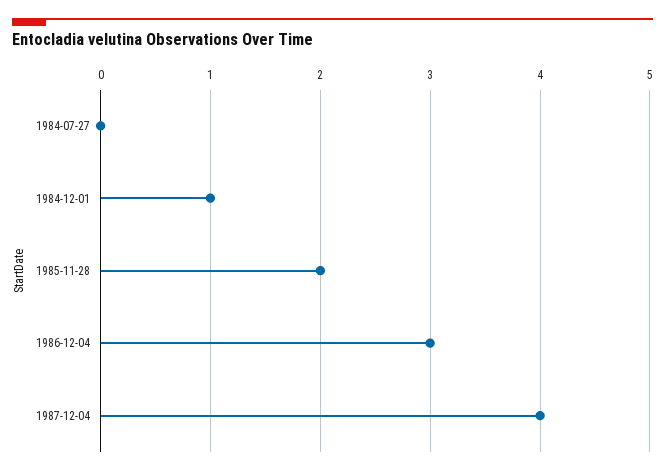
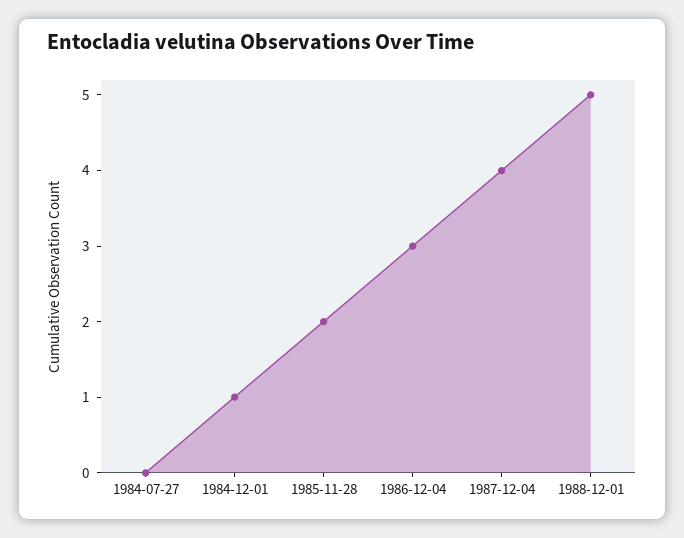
1988-12-01: none -> 5

